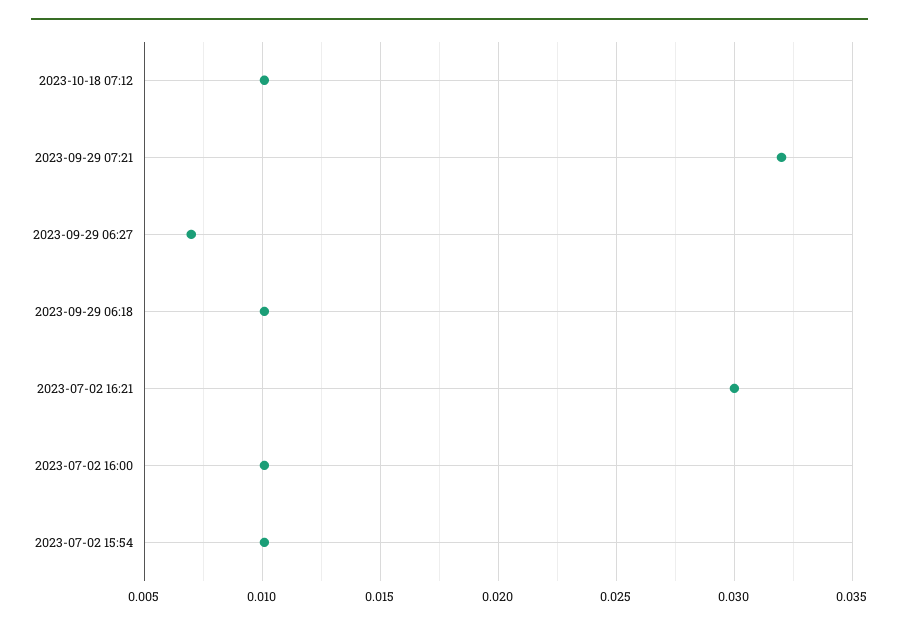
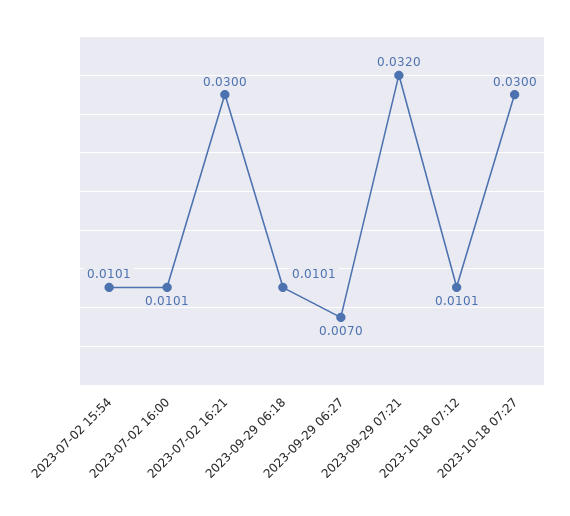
2023-10-18 07:27: none -> 0.03

